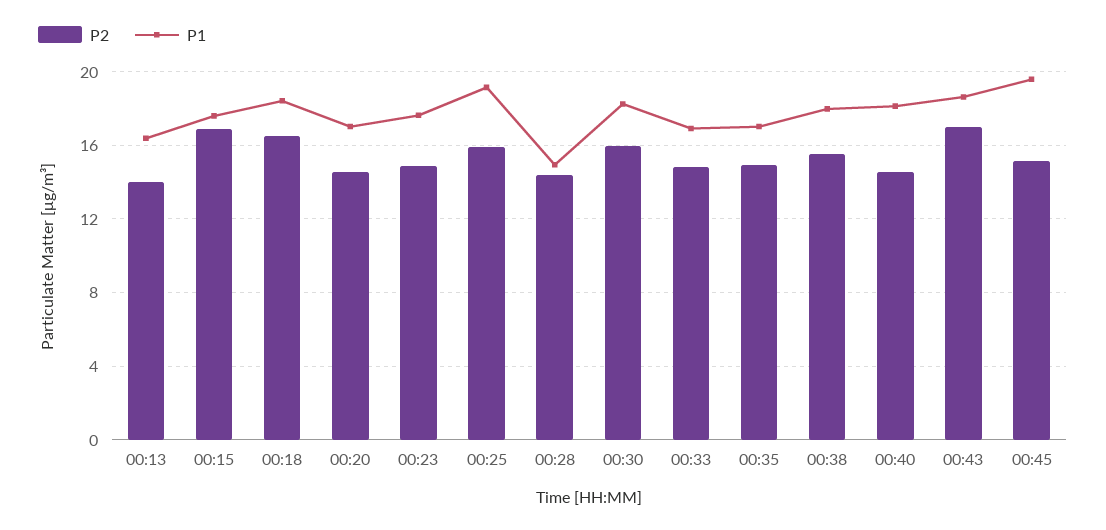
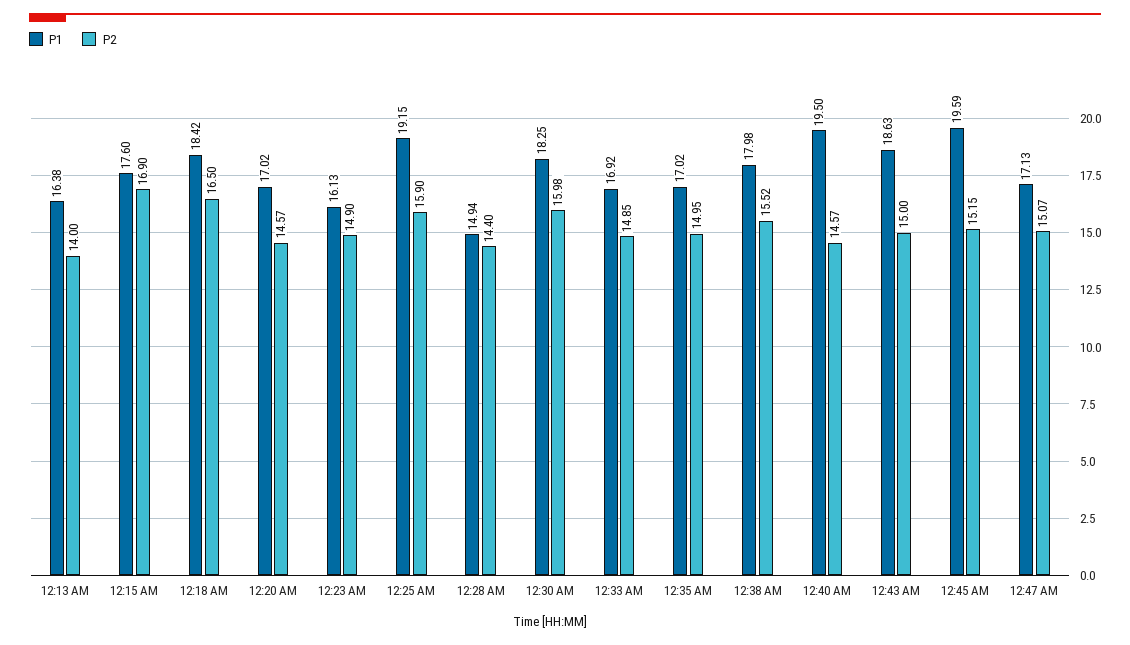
P1, 00:23: 17.5 -> 16.13
P1, 00:40: 18 -> 19.5
P2, 00:43: 17 -> 15
P1, 12:47 AM: none -> 17.13
P2, 12:47 AM: none -> 15.07

